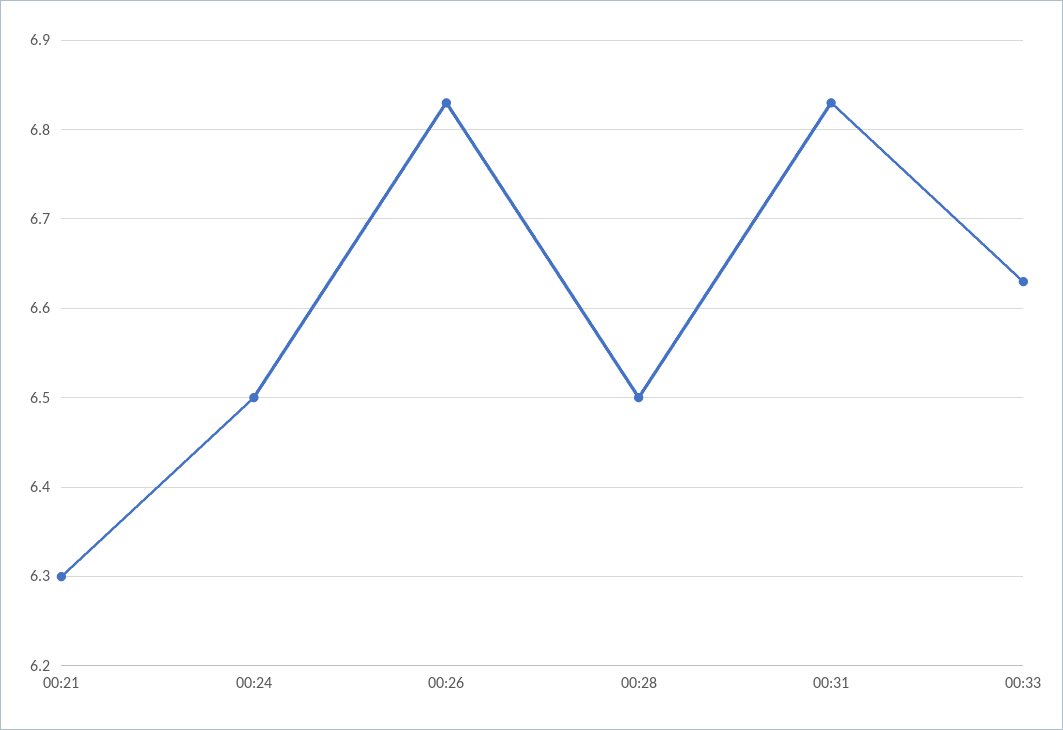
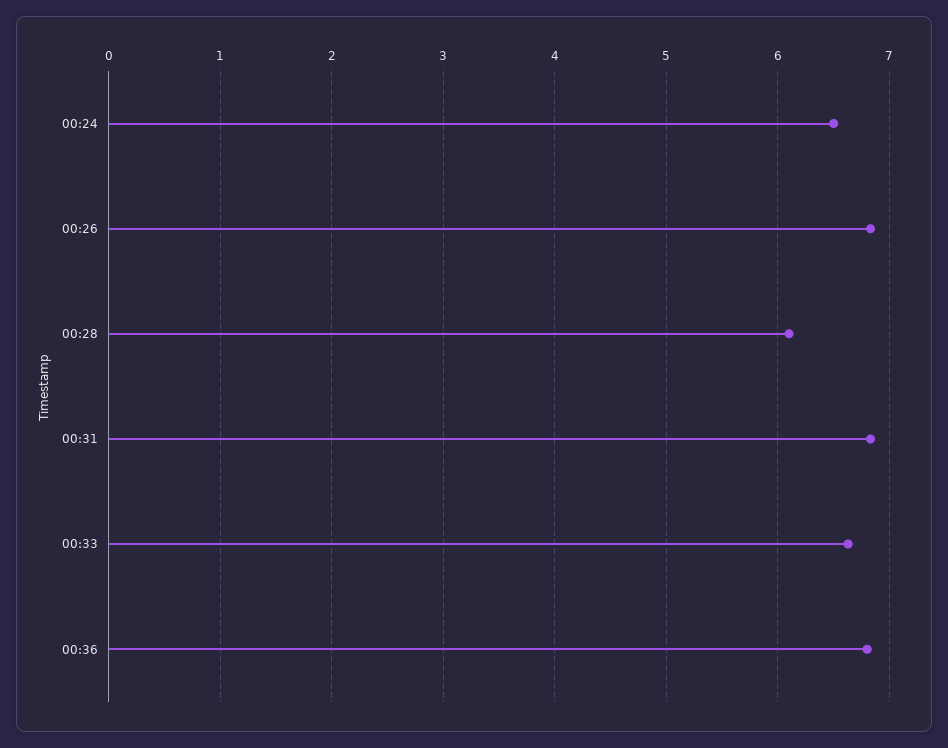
00:21: 6.3 -> none
00:28: 6.5 -> 6.1
00:36: none -> 6.8

